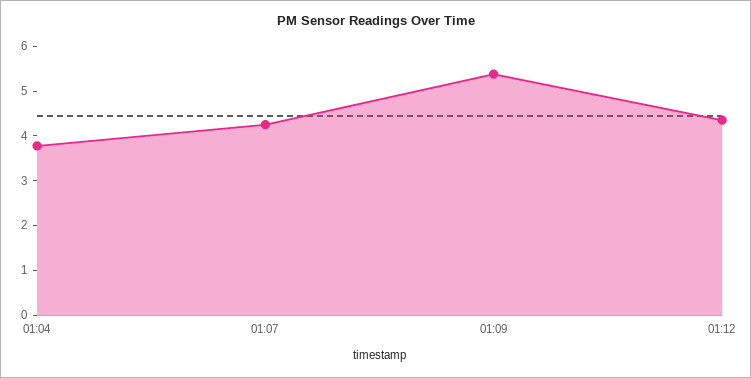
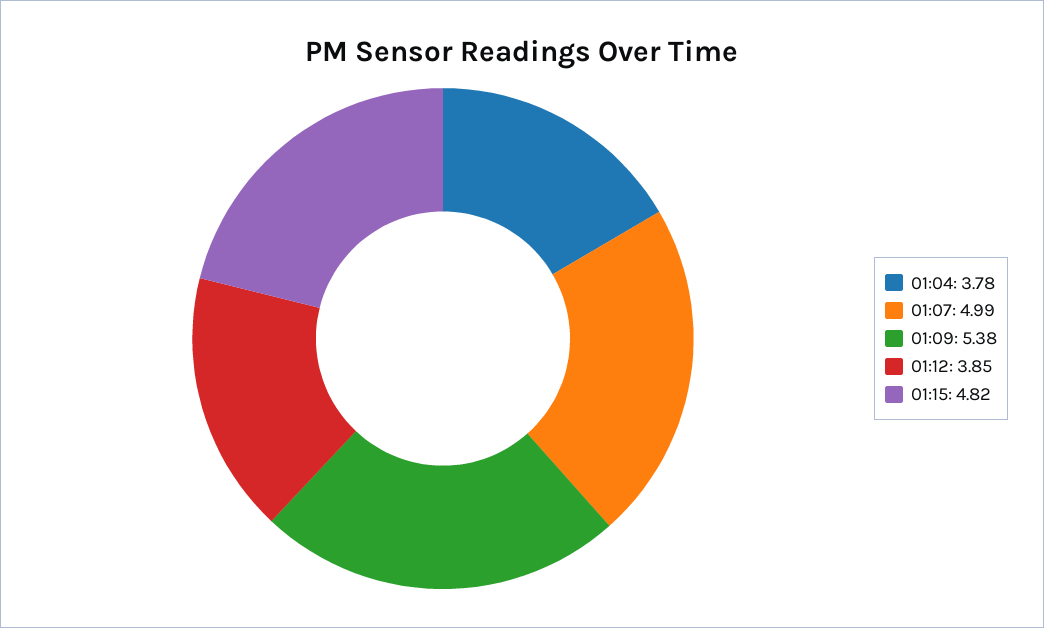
01:07: 4.2 -> 4.99
01:12: 4.4 -> 3.85
01:15: none -> 4.82

